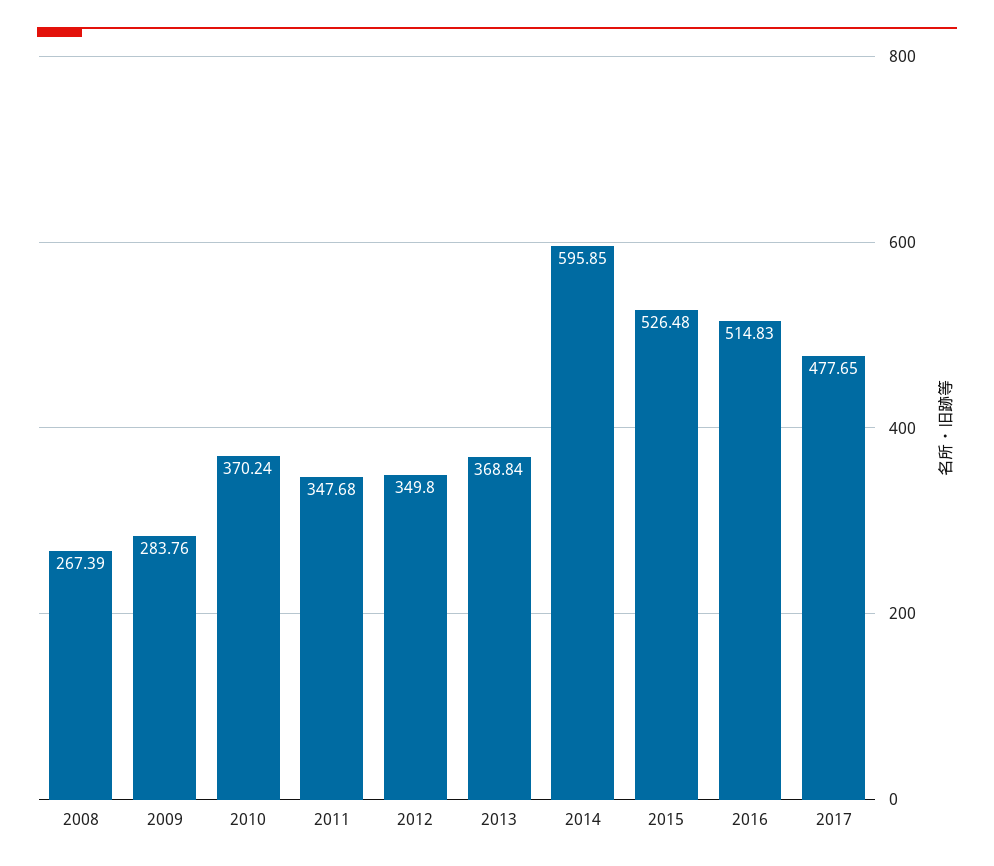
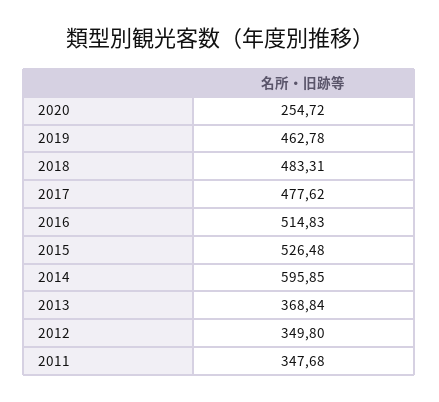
2008: 267.39 -> none
2009: 283.76 -> none
2010: 370.24 -> none
2017: 477.65 -> 477.62
2020: none -> 254.72
2019: none -> 462.78
2018: none -> 483.31

